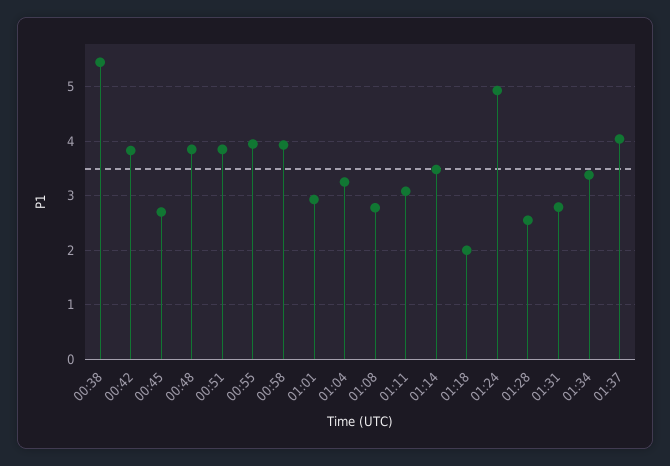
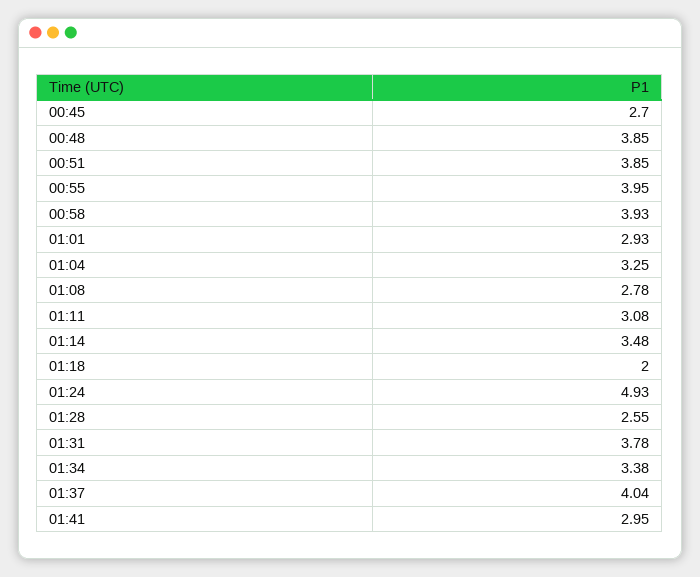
00:38: 5.4 -> none
00:42: 3.8 -> none
01:31: 2.8 -> 3.78
01:41: none -> 2.95

